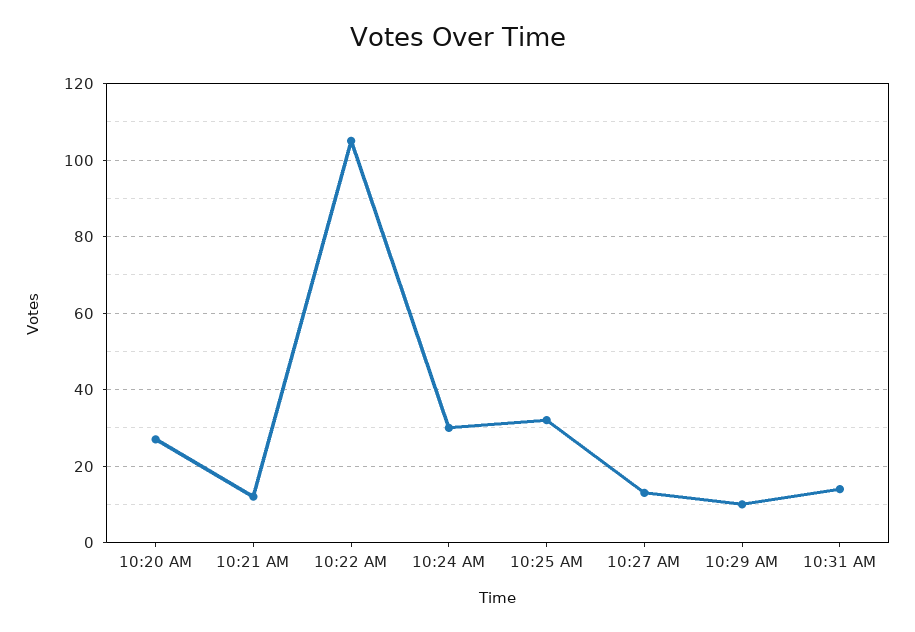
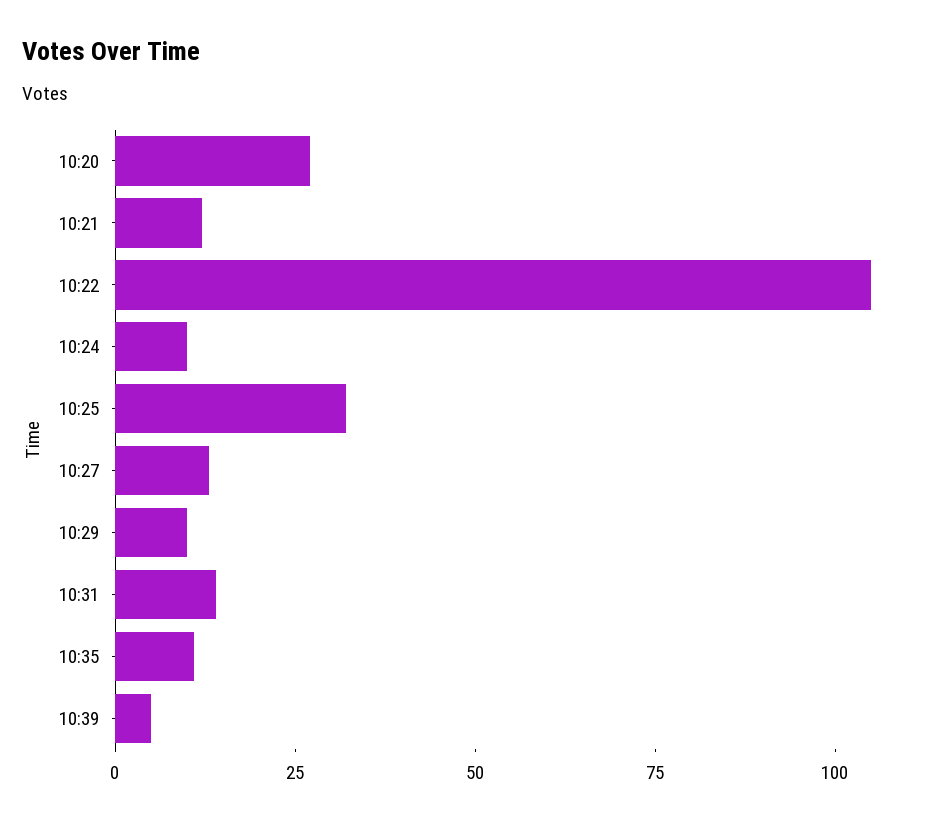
10:24 AM: 30 -> 10
10:35: none -> 10
10:39: none -> 5

